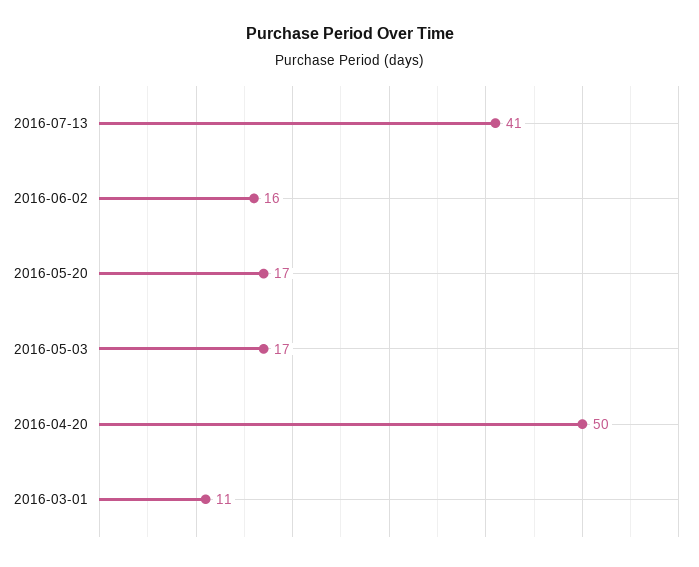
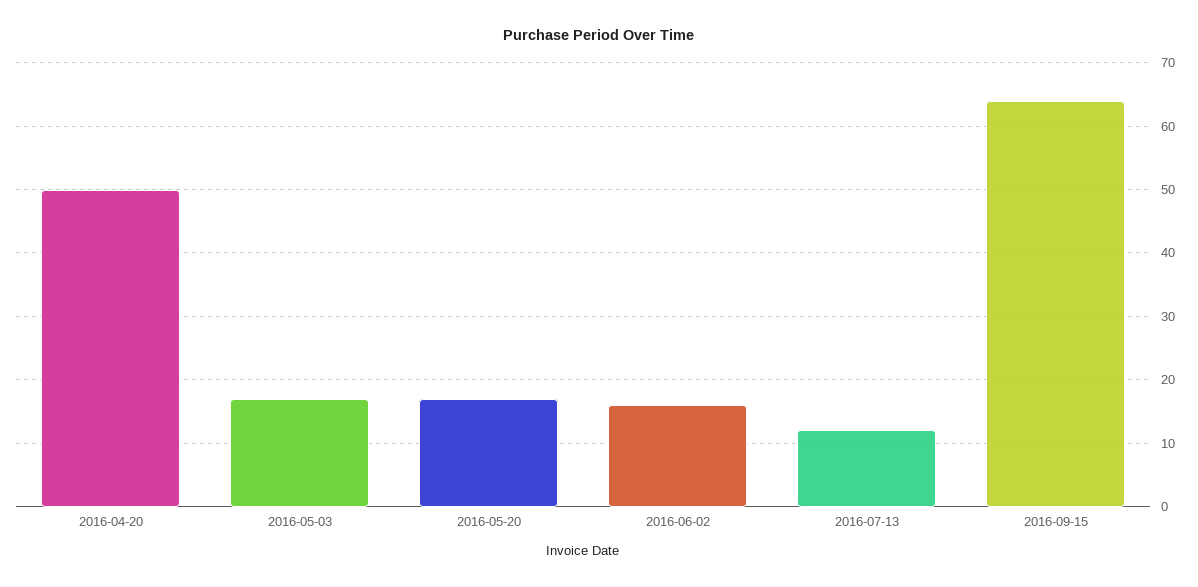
2016-07-13: 41 -> 12
2016-03-01: 11 -> none
2016-09-15: none -> 64

